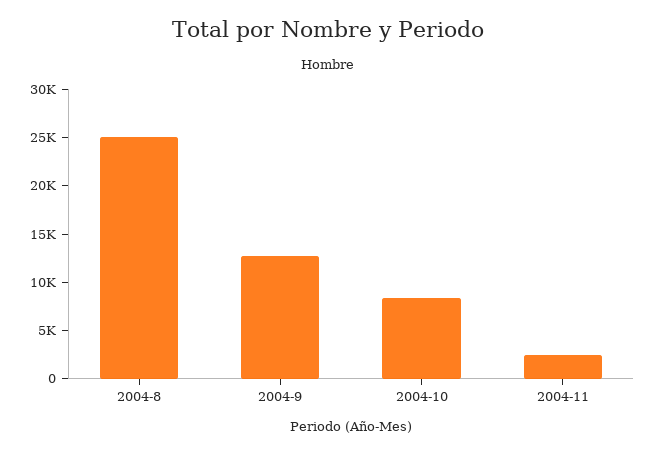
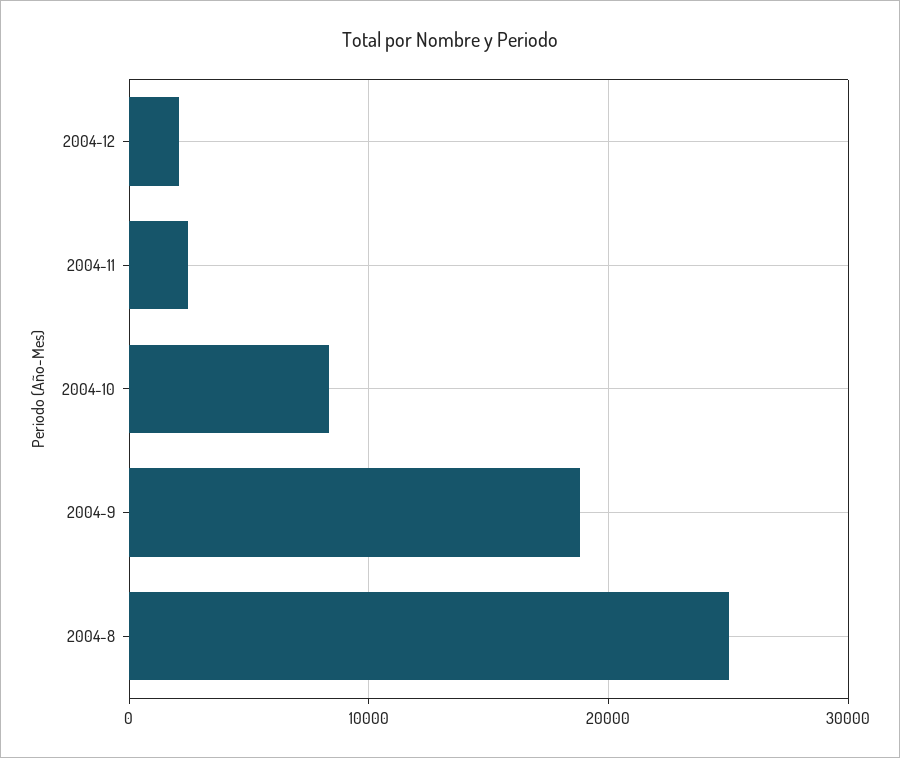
2004-9: 13000 -> 19000
2004-12: none -> 2000

